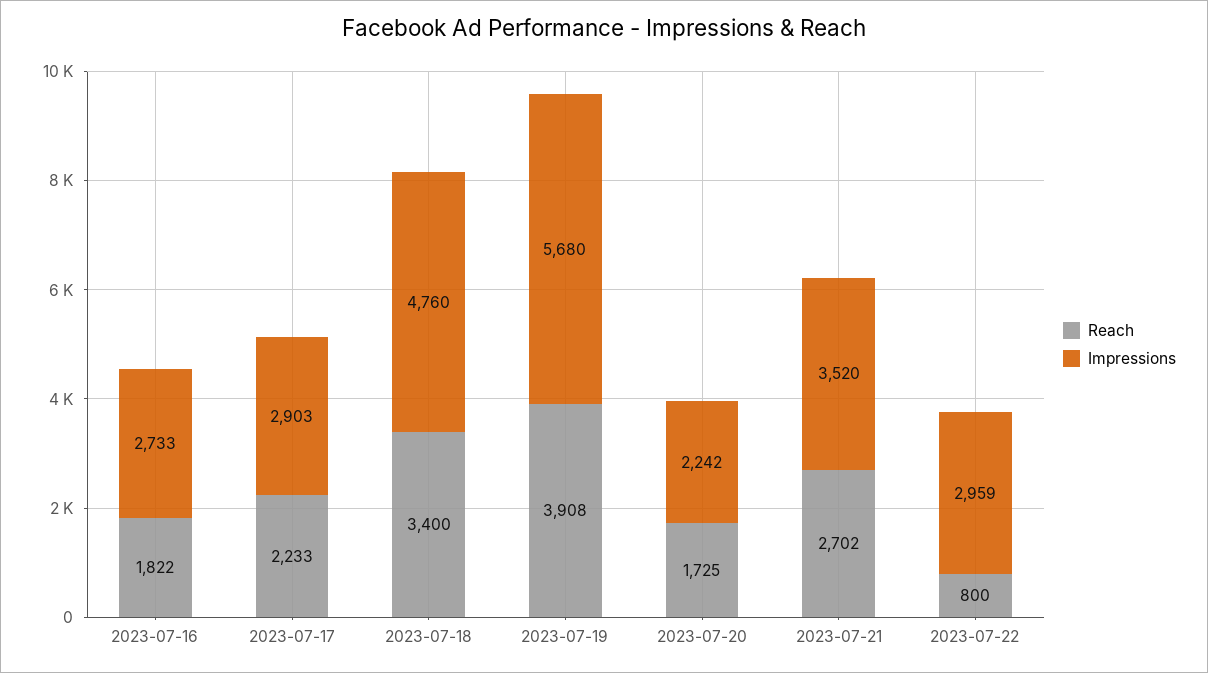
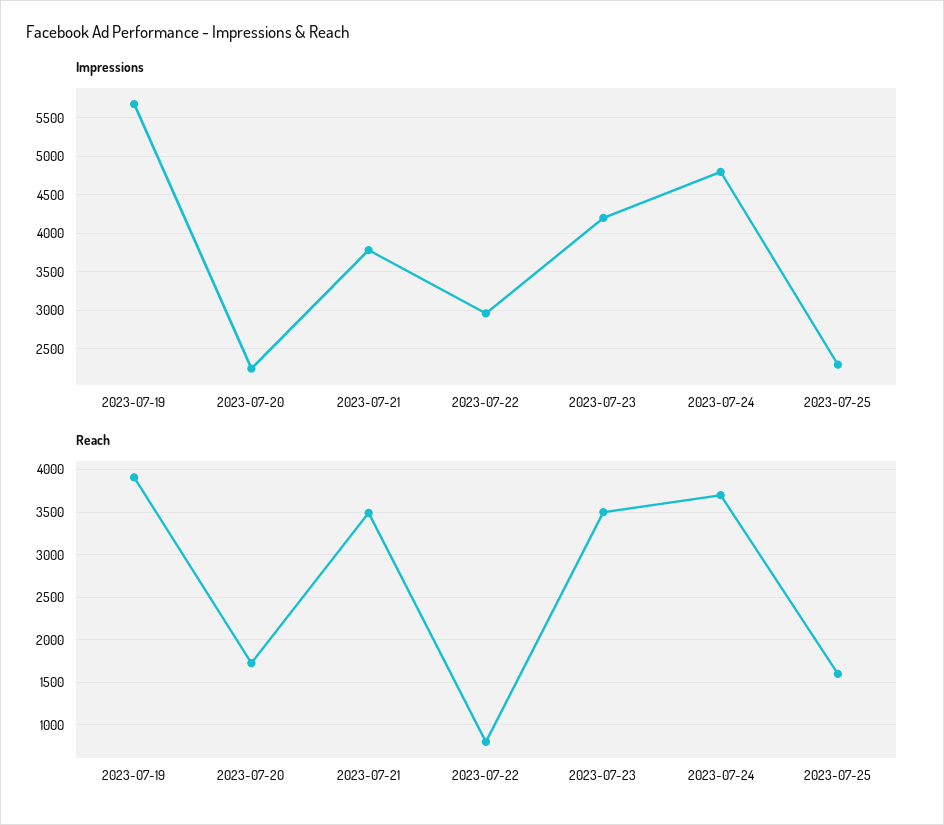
Reach, 2023-07-16: 1822 -> none
Impressions, 2023-07-16: 2733 -> none
Reach, 2023-07-17: 2233 -> none
Impressions, 2023-07-17: 2903 -> none
Reach, 2023-07-18: 3400 -> none
Impressions, 2023-07-18: 4760 -> none
Reach, 2023-07-21: 2702 -> 3500
Impressions, 2023-07-21: 3520 -> 3800
Impressions, 2023-07-23: none -> 4200
Impressions, 2023-07-24: none -> 4800
Impressions, 2023-07-25: none -> 2300
Reach, 2023-07-23: none -> 3500
Reach, 2023-07-24: none -> 3700
Reach, 2023-07-25: none -> 1600

